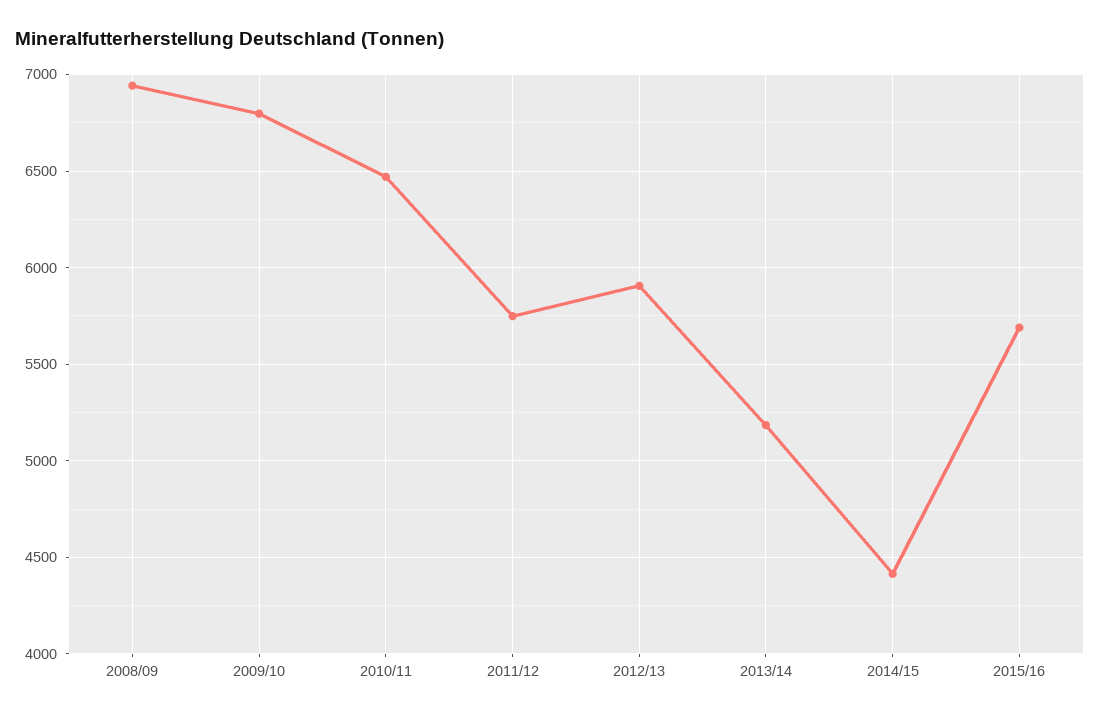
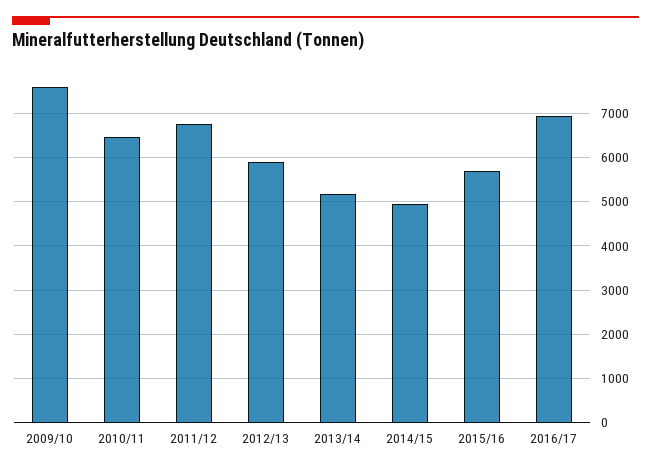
2008/09: 6950 -> none
2009/10: 6800 -> 7600
2011/12: 5750 -> 6800
2014/15: 4400 -> 5000
2016/17: none -> 7000

